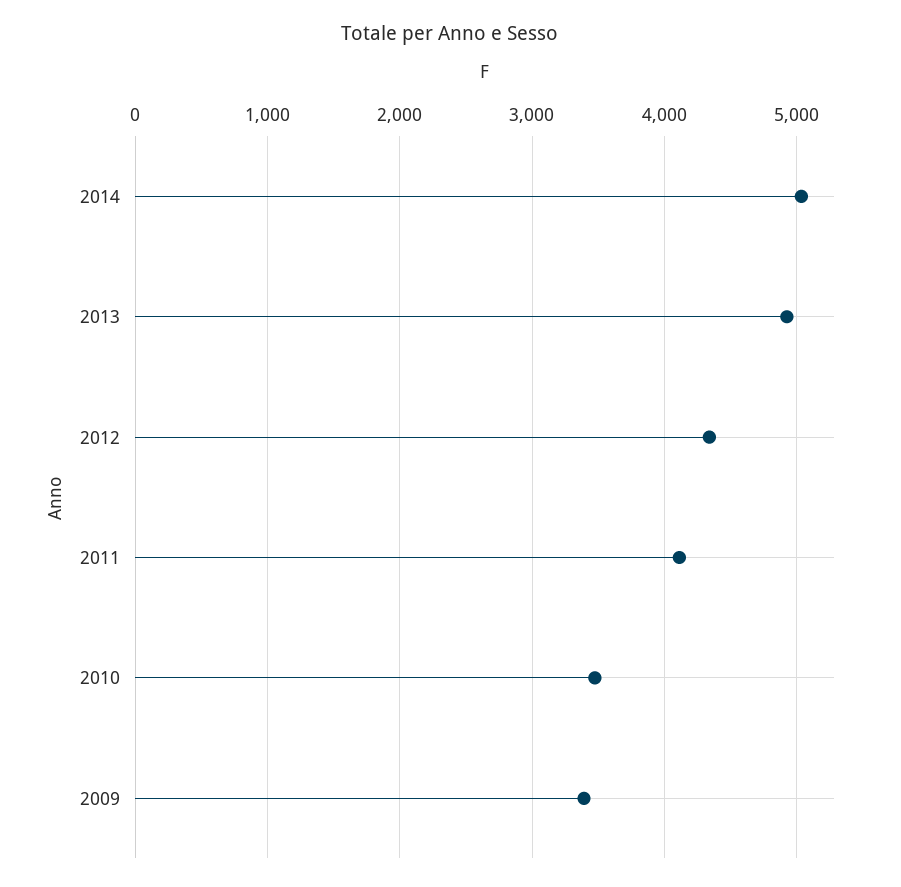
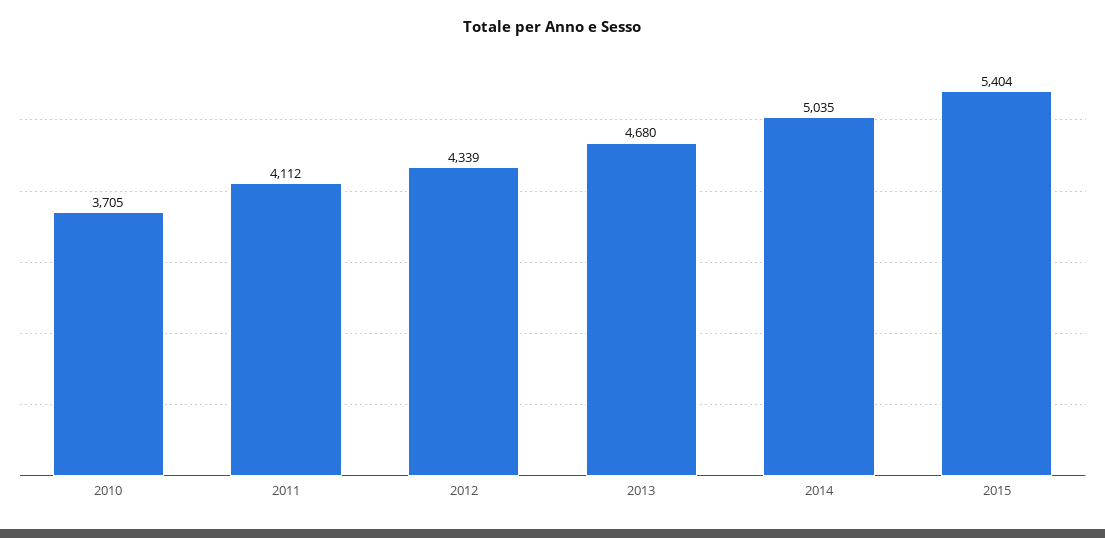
2013: 4900 -> 4680
2010: 3500 -> 3705
2009: 3400 -> none
2015: none -> 5404

